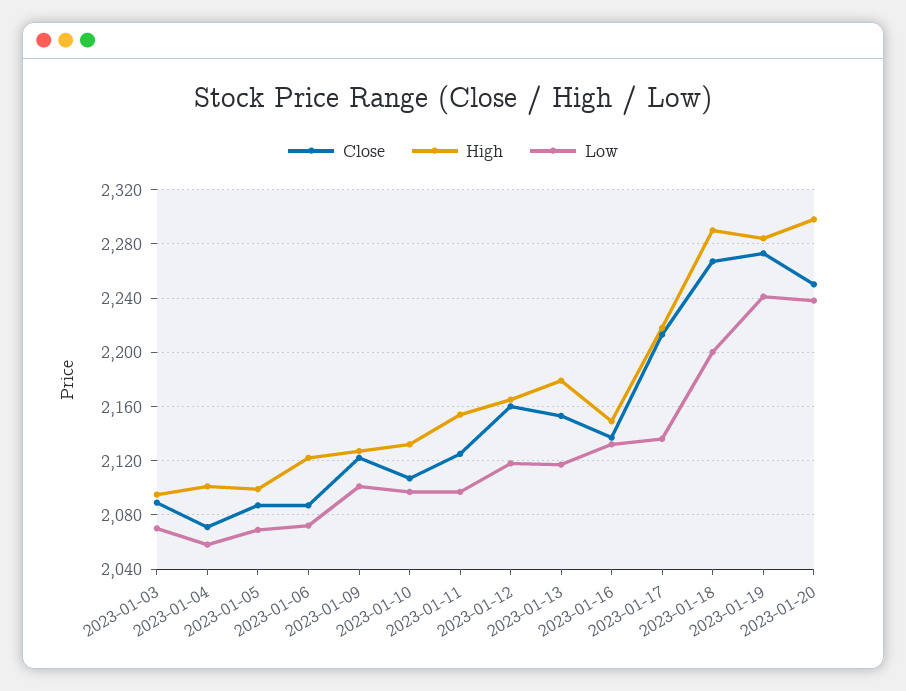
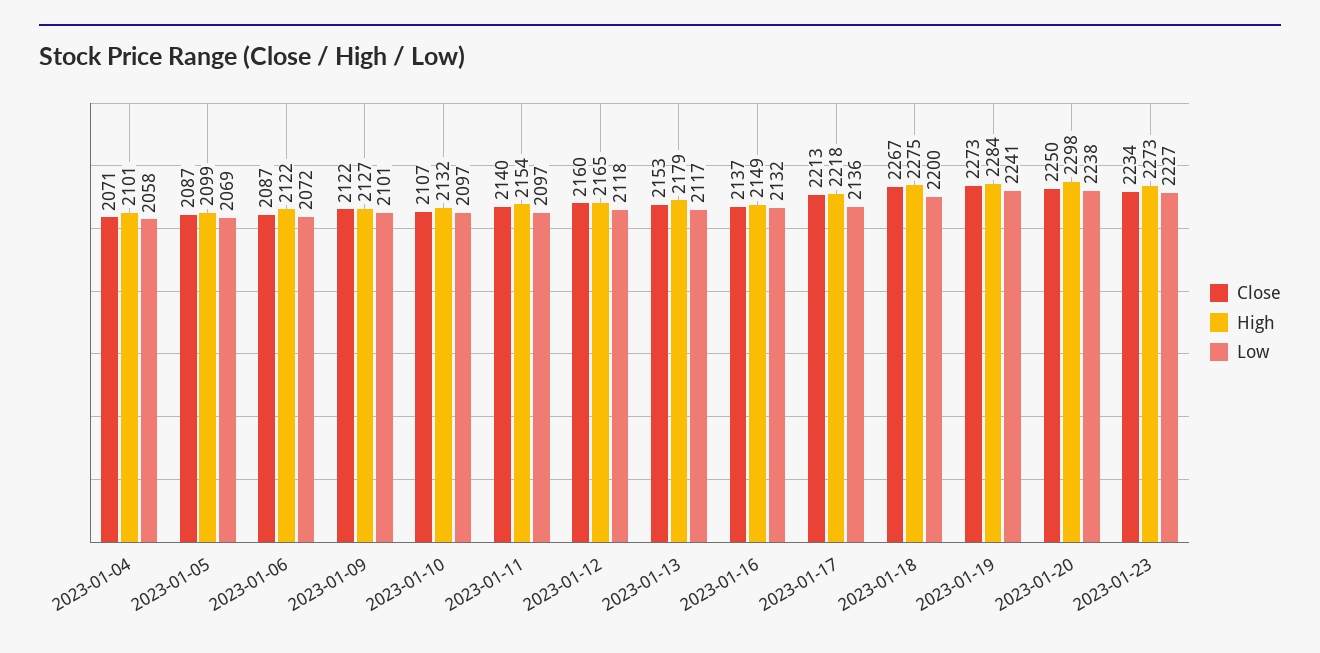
Close, 2023-01-03: 2090 -> none
High, 2023-01-03: 2095 -> none
Low, 2023-01-03: 2070 -> none
Close, 2023-01-11: 2125 -> 2140
High, 2023-01-18: 2290 -> 2275
Close, 2023-01-23: none -> 2234
High, 2023-01-23: none -> 2273
Low, 2023-01-23: none -> 2227

